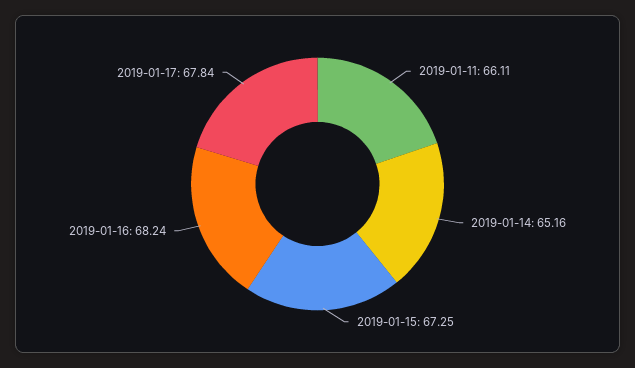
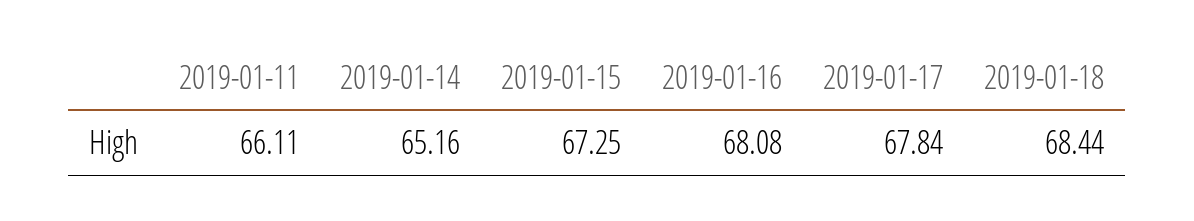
2019-01-16: 68.24 -> 68.08
2019-01-18: none -> 68.44

